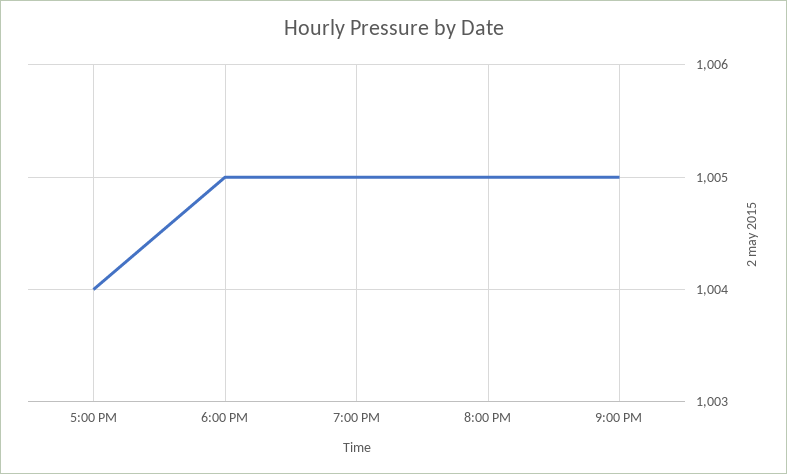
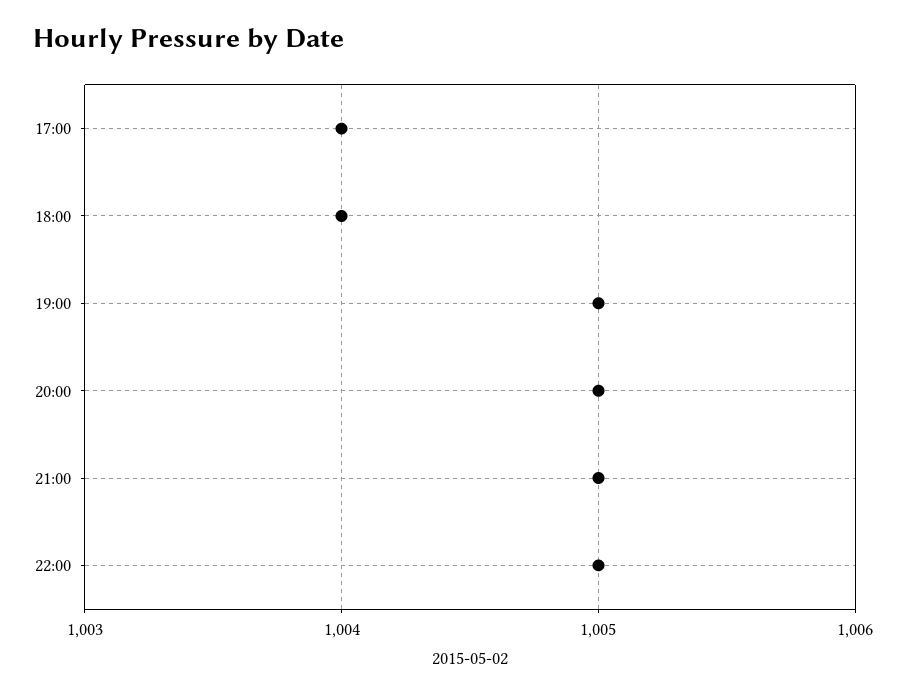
6:00 PM: 1005 -> 1004
22:00: none -> 1005

